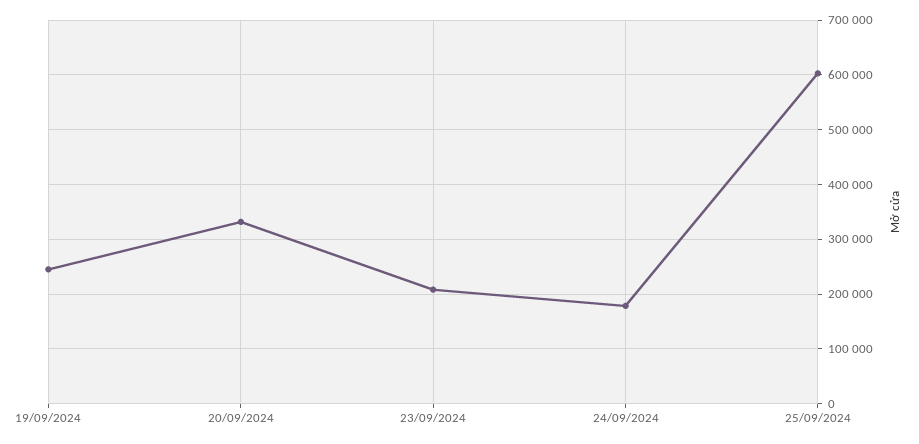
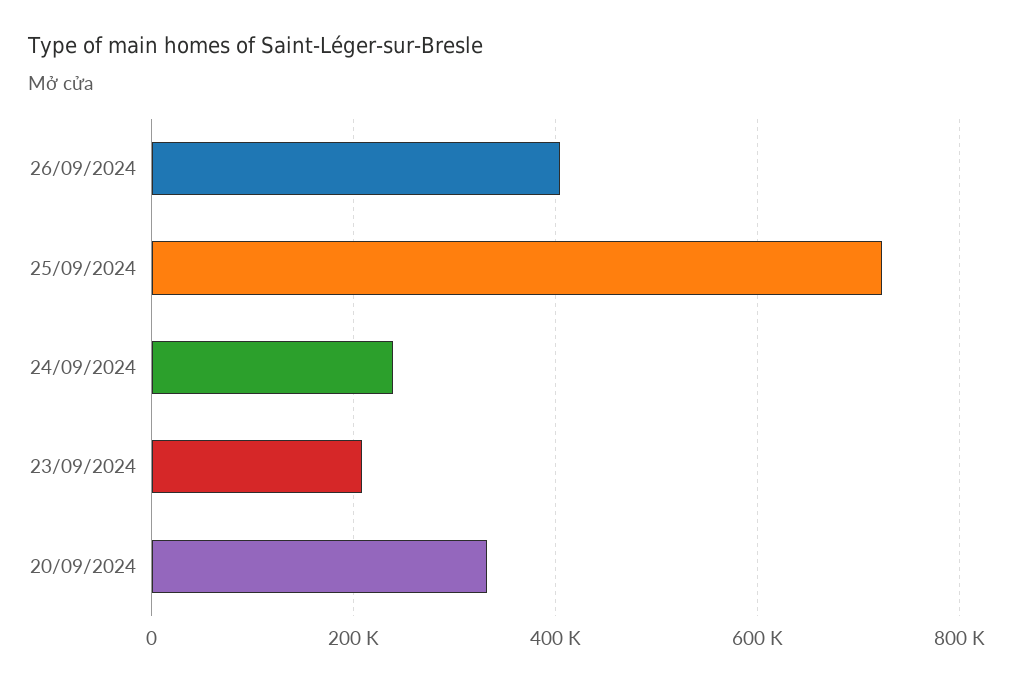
19/09/2024: 240000 -> none
24/09/2024: 180000 -> 240000
25/09/2024: 600000 -> 720000
26/09/2024: none -> 400000

